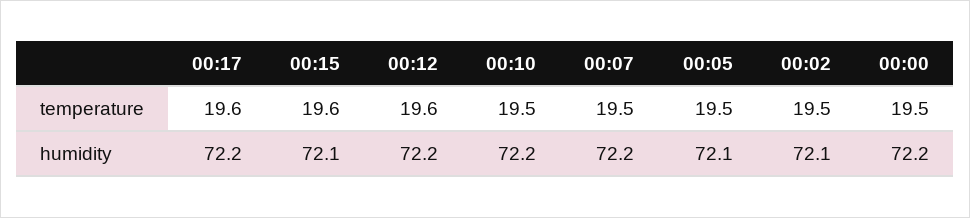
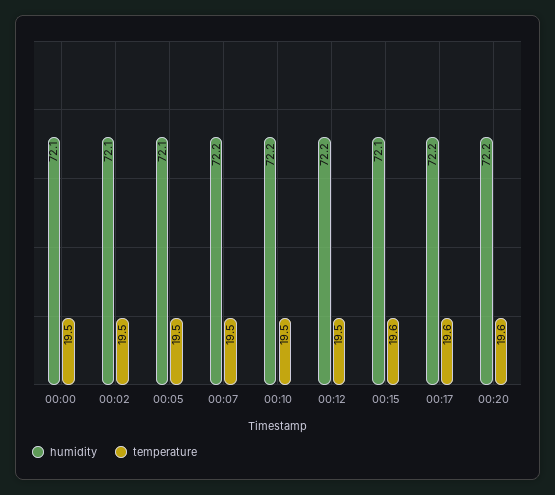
temperature, 00:12: 19.6 -> 19.5
humidity, 00:00: 72.2 -> 72.1
humidity, 00:20: none -> 72.2
temperature, 00:20: none -> 19.6

